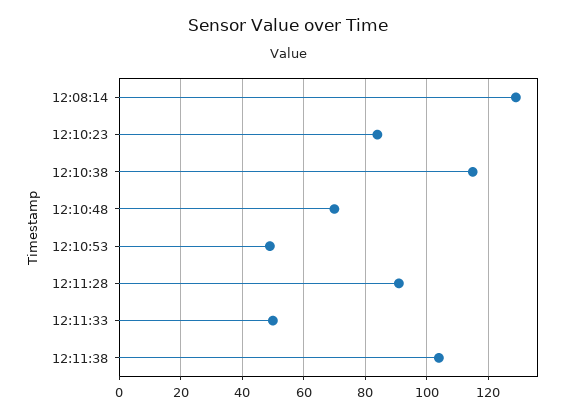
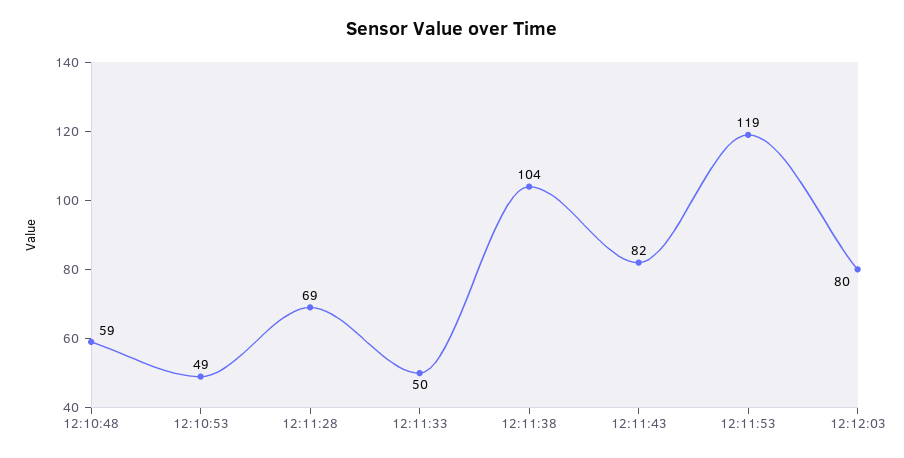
12:08:14: 130 -> none
12:10:23: 85 -> none
12:10:38: 115 -> none
12:10:48: 70 -> 59
12:11:28: 90 -> 69
12:11:43: none -> 82
12:11:53: none -> 119
12:12:03: none -> 80

